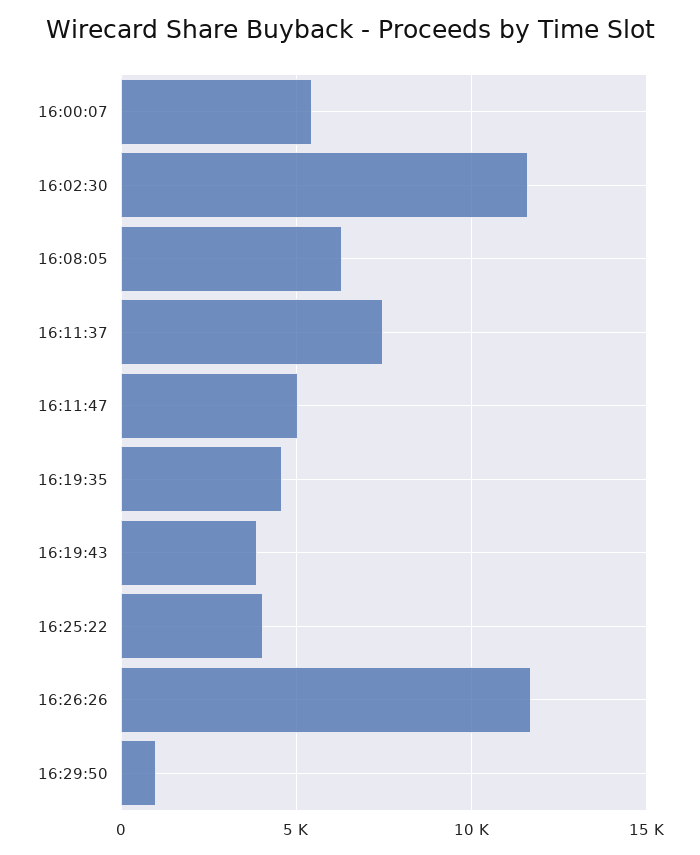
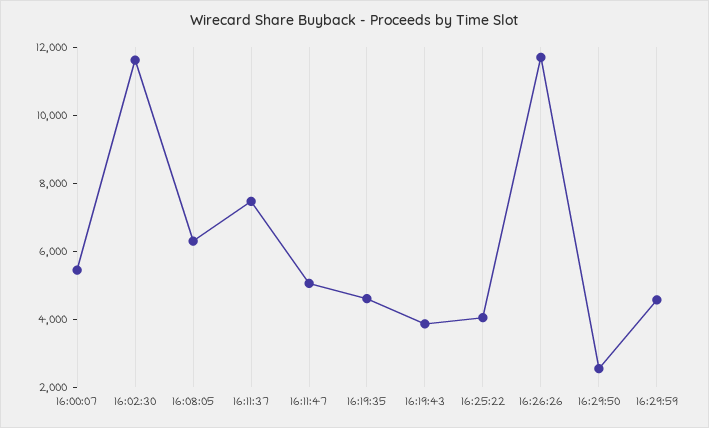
16:29:50: 1000 -> 2500
16:29:59: none -> 4500

